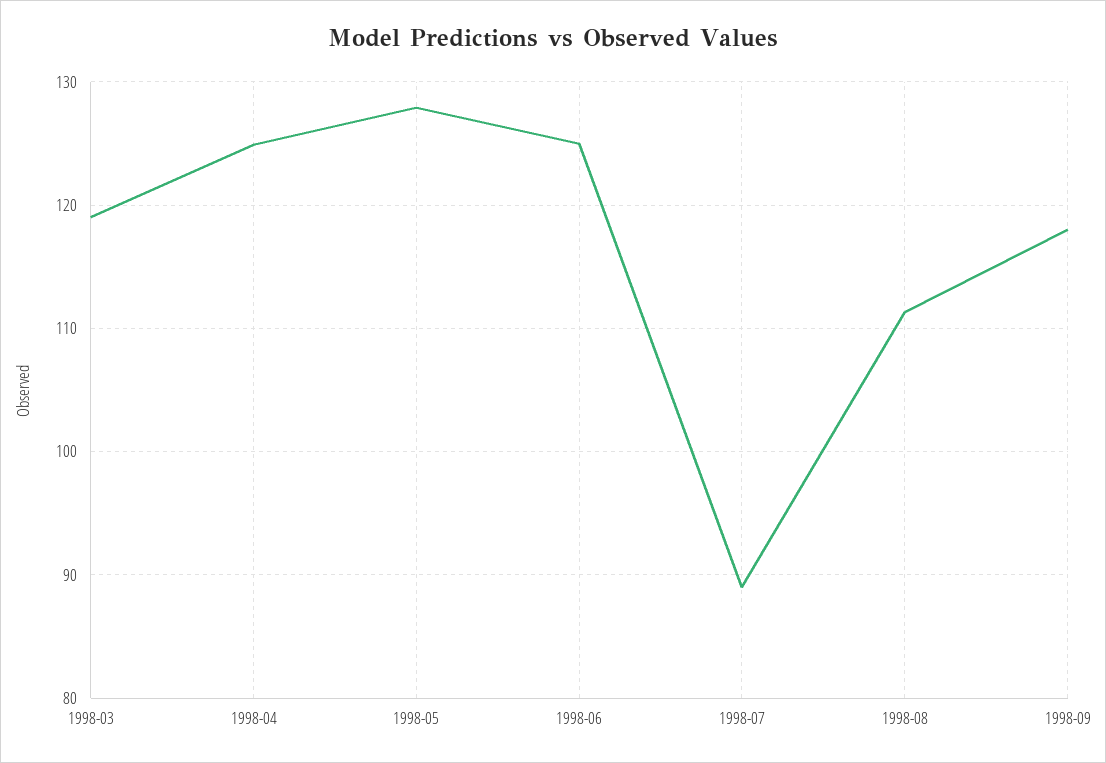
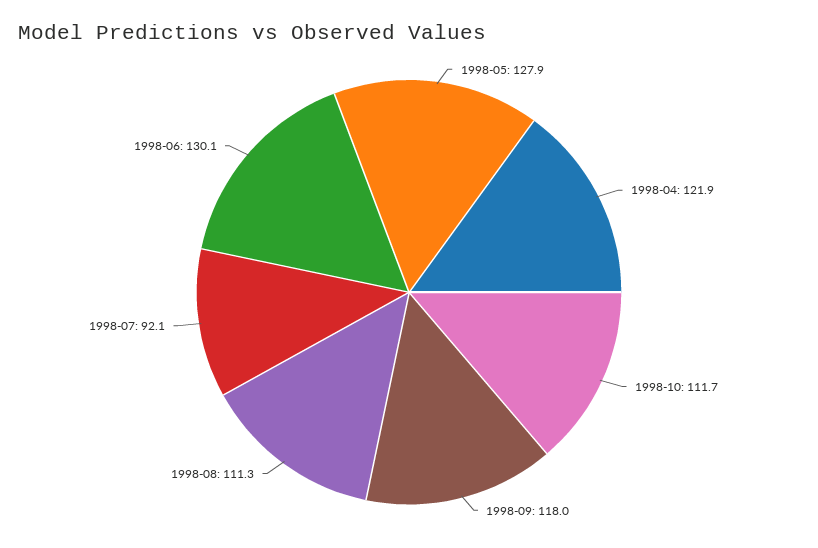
1998-03: 119 -> none
1998-04: 125 -> 121.9
1998-06: 125 -> 130.1
1998-07: 89 -> 92.1
1998-10: none -> 111.7

